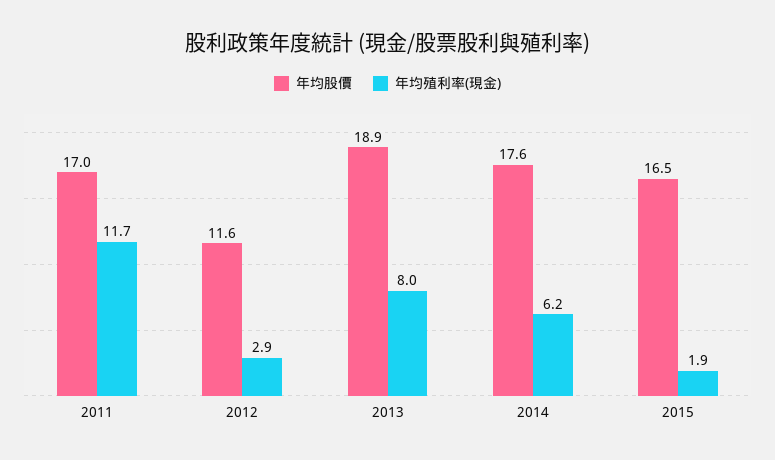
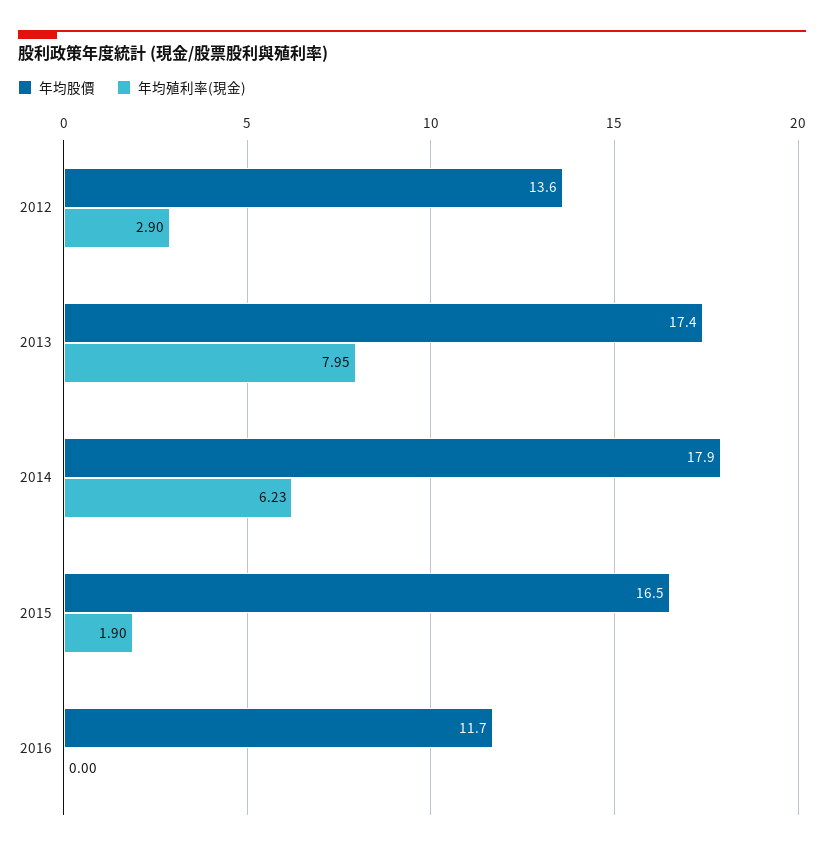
年均股價, 2011: 17 -> none
年均殖利率(現金), 2011: 11.7 -> none
年均股價, 2012: 11.6 -> 13.6
年均股價, 2013: 18.9 -> 17.4
年均股價, 2014: 17.6 -> 17.9
年均股價, 2016: none -> 11.7
年均殖利率(現金), 2016: none -> 0

